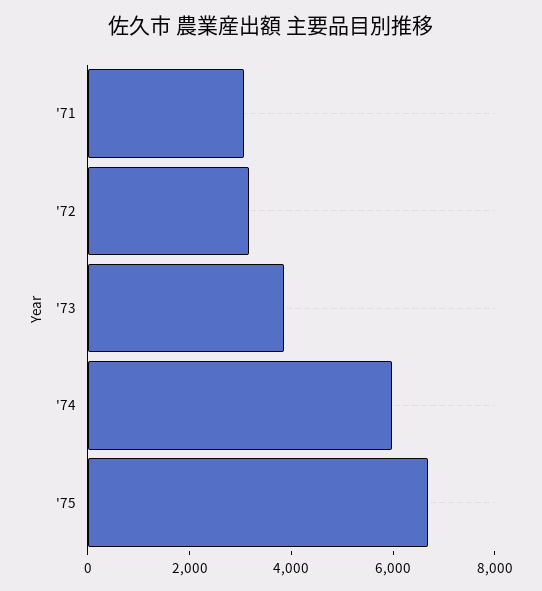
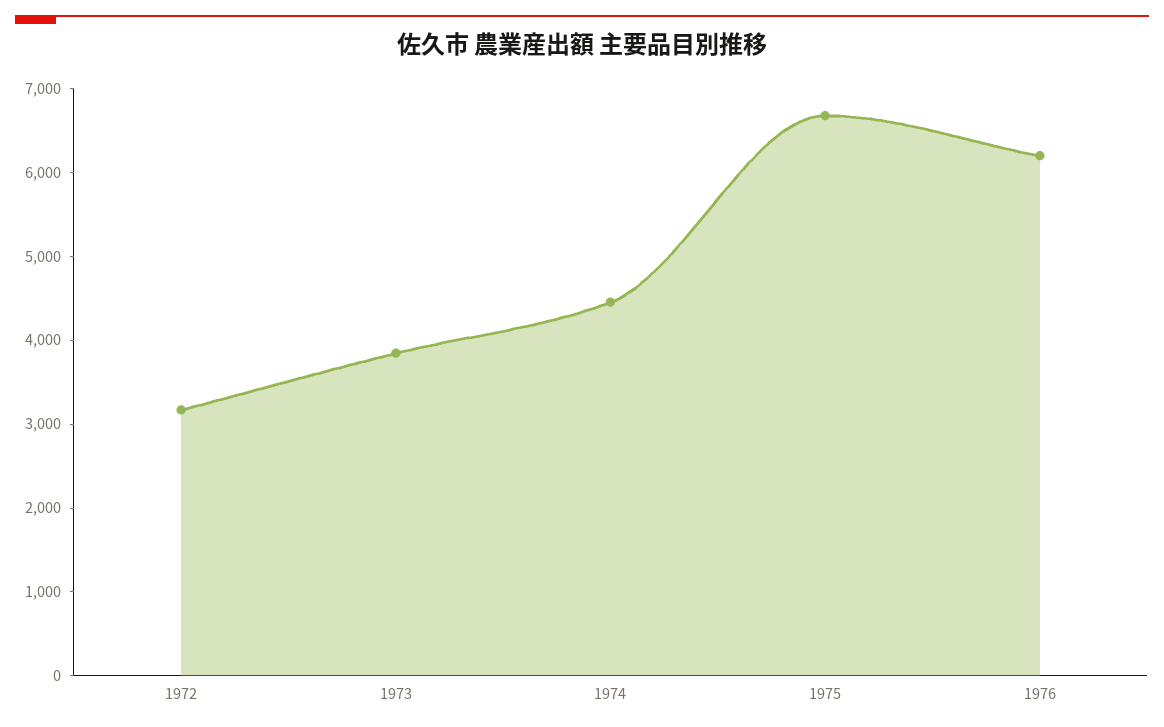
'71: 3000 -> none
'74: 6000 -> 4400
1976: none -> 6200

